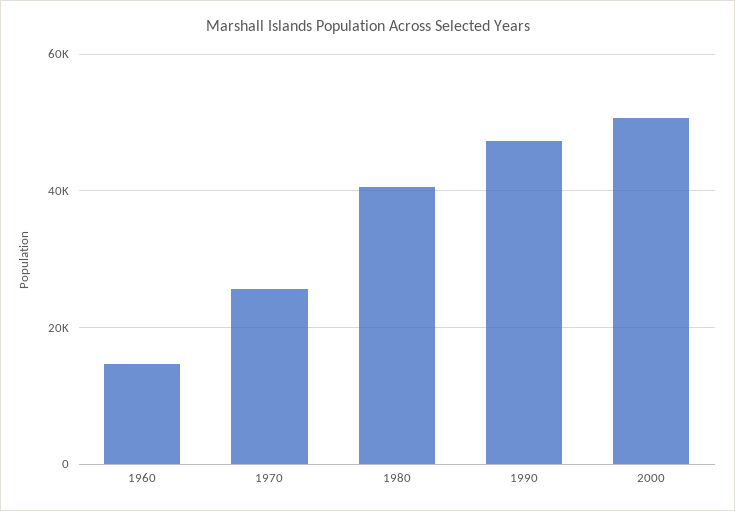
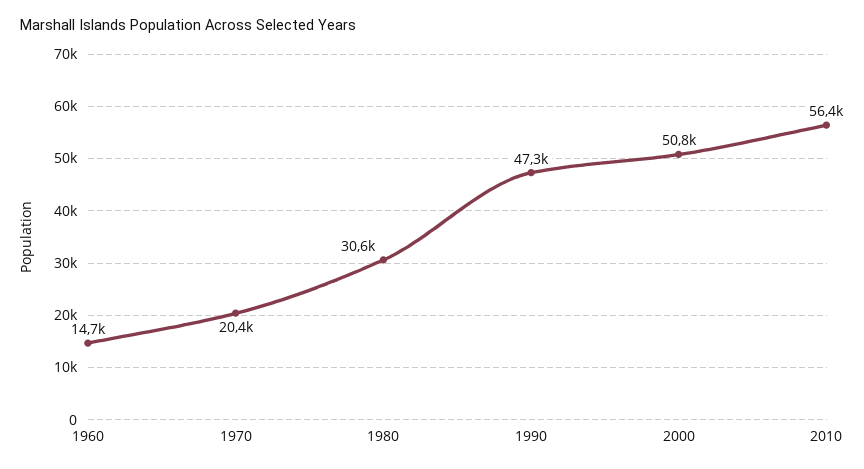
1970: 26000 -> 20400
1980: 40000 -> 30600
2010: none -> 56400

